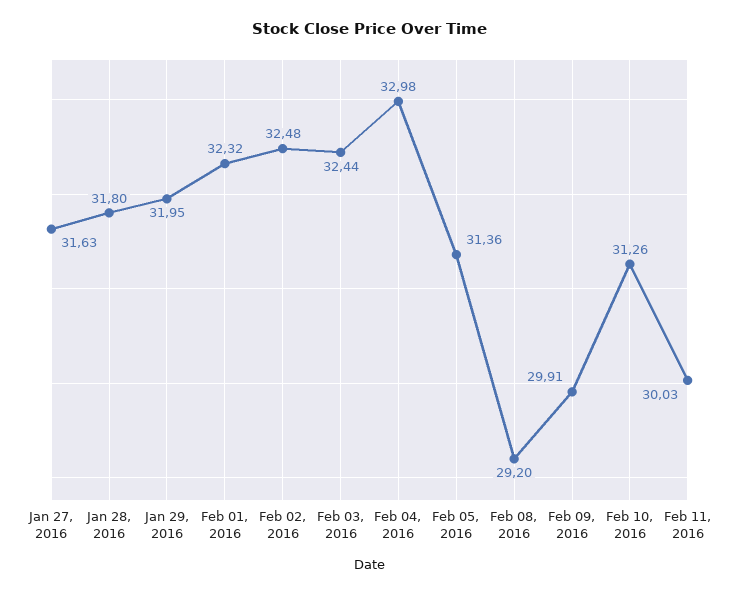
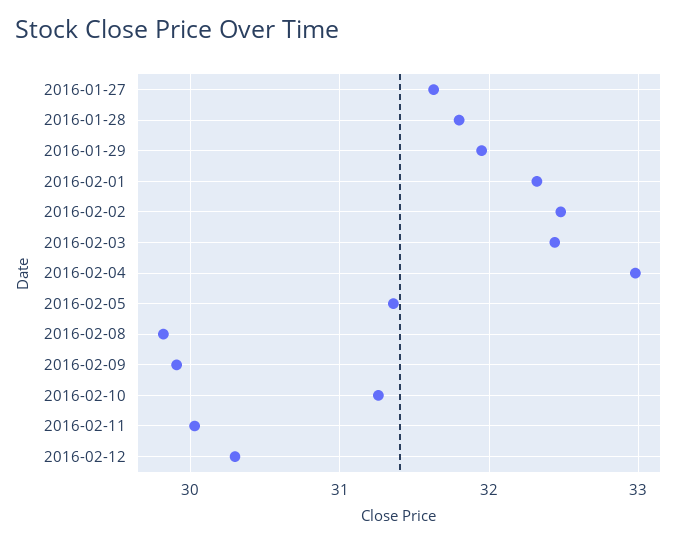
Feb 08, 2016: 29.2 -> 29.8
2016-02-12: none -> 30.3

